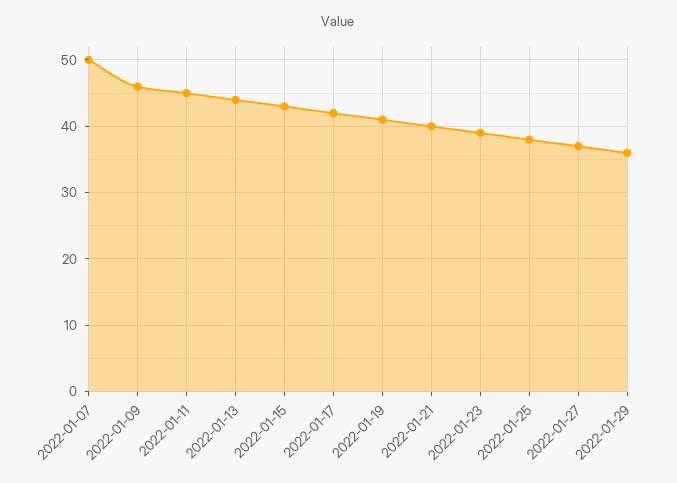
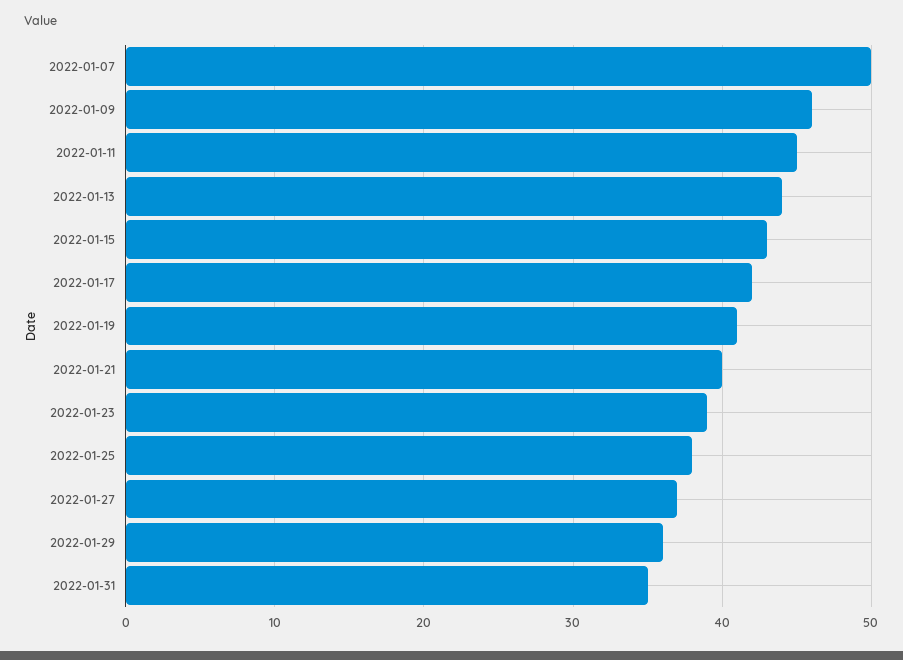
2022-01-31: none -> 35

